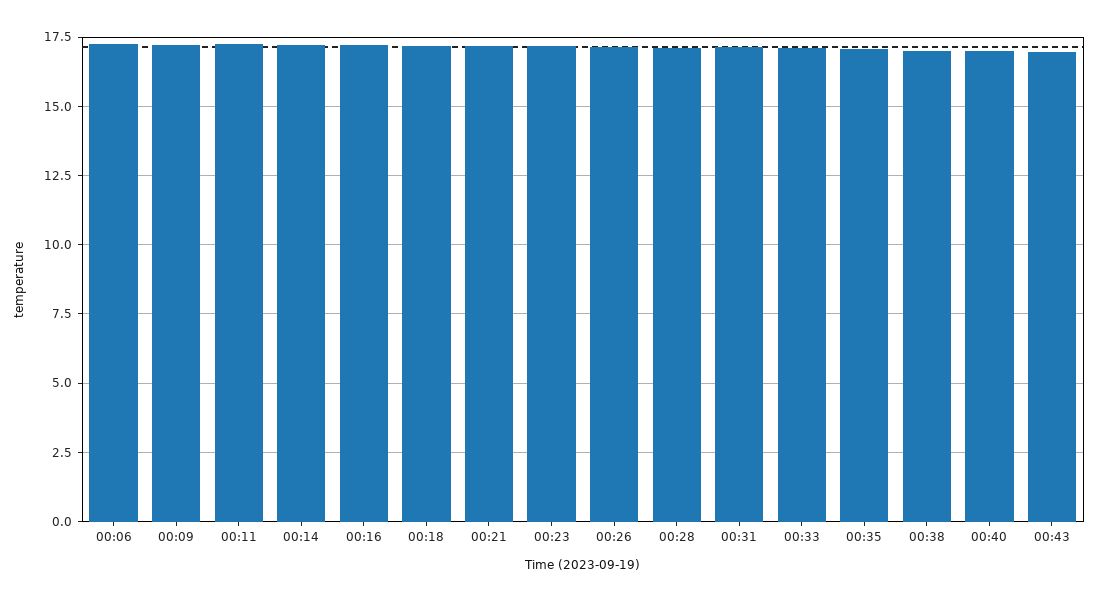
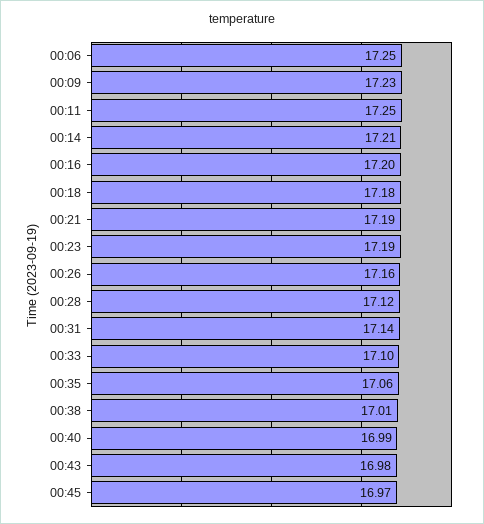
00:45: none -> 16.97

